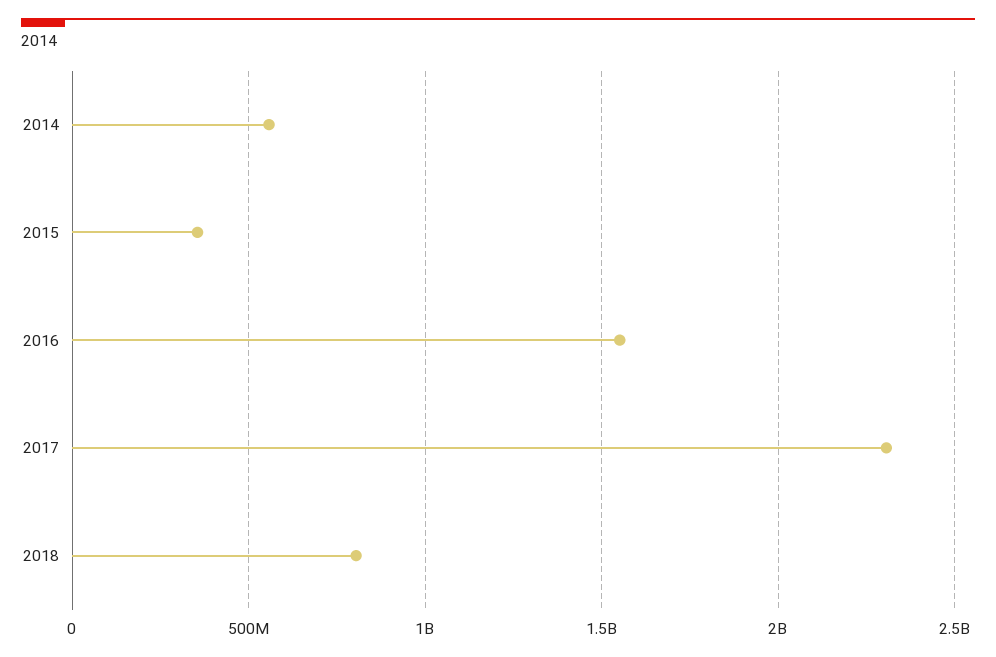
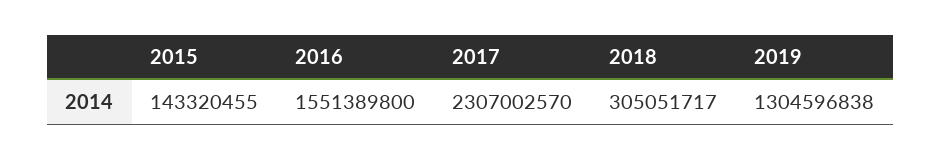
2014: 550000000 -> none
2015: 350000000 -> 143320455
2018: 800000000 -> 305051717
2019: none -> 1304596838

